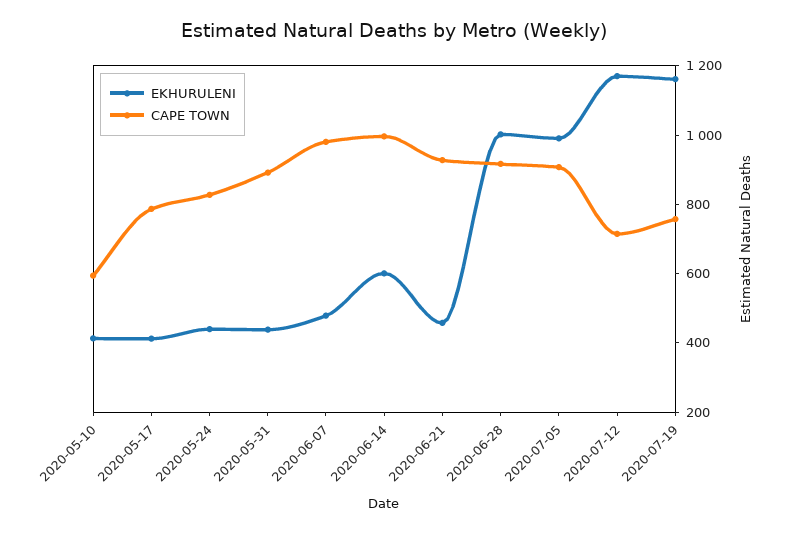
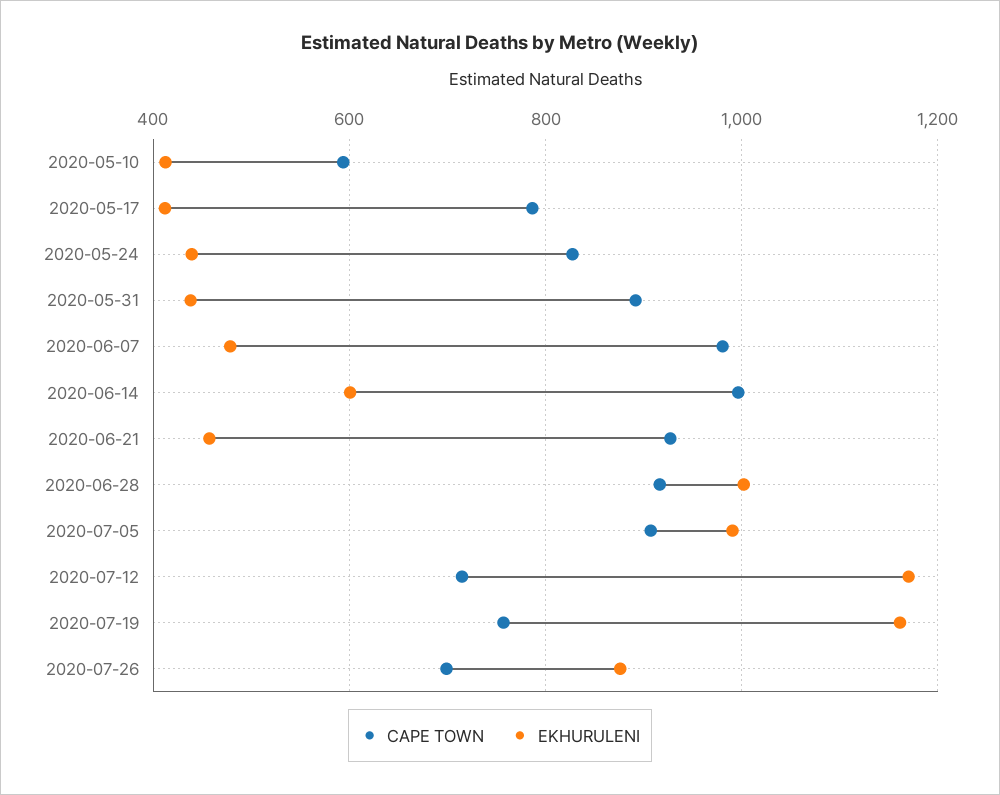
CAPE TOWN, 2020-07-26: none -> 700
EKHURULENI, 2020-07-26: none -> 880

